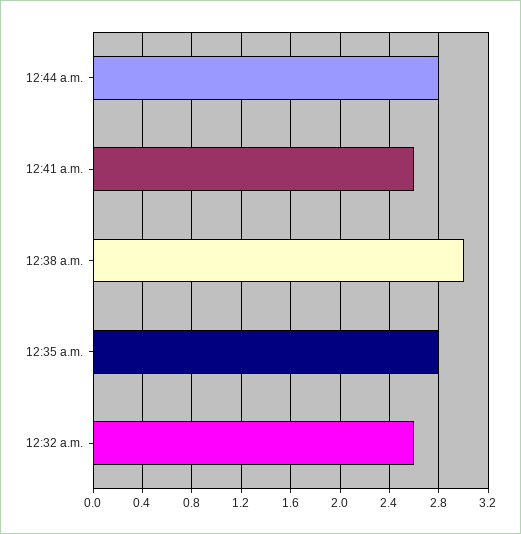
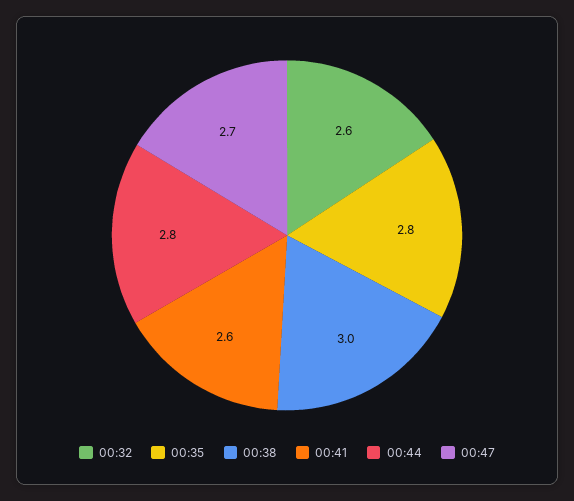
00:47: none -> 2.7

